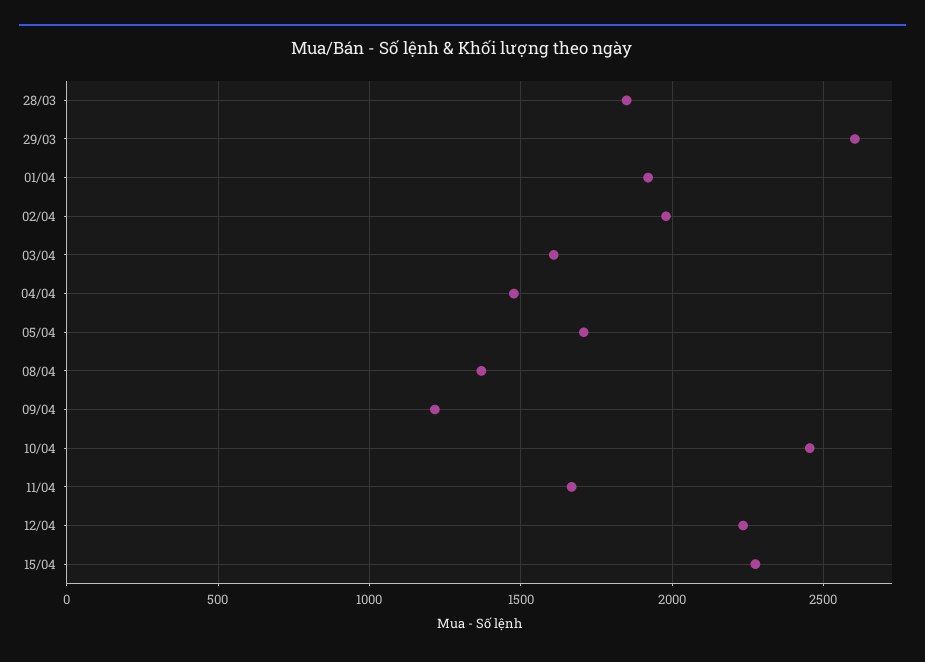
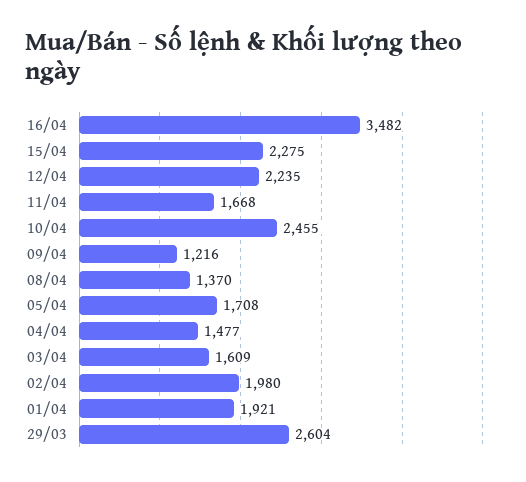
28/03: 1850 -> none
16/04: none -> 3482

